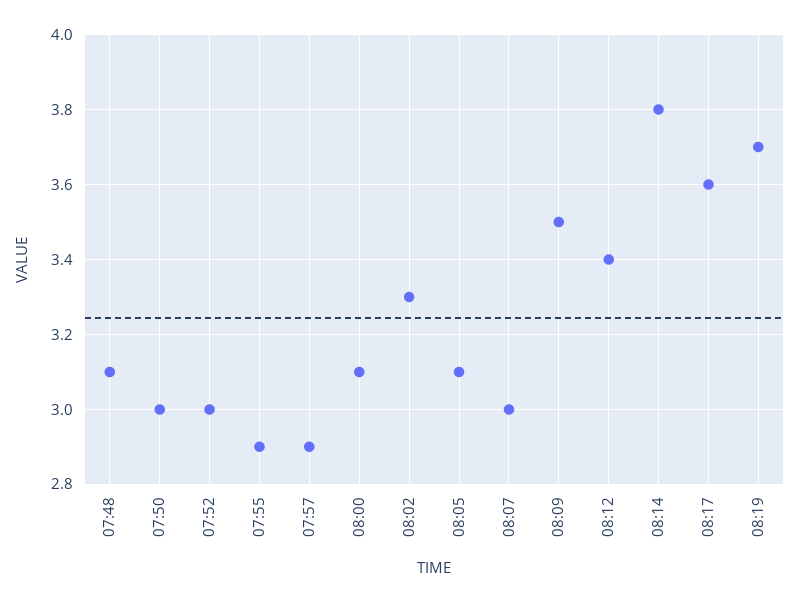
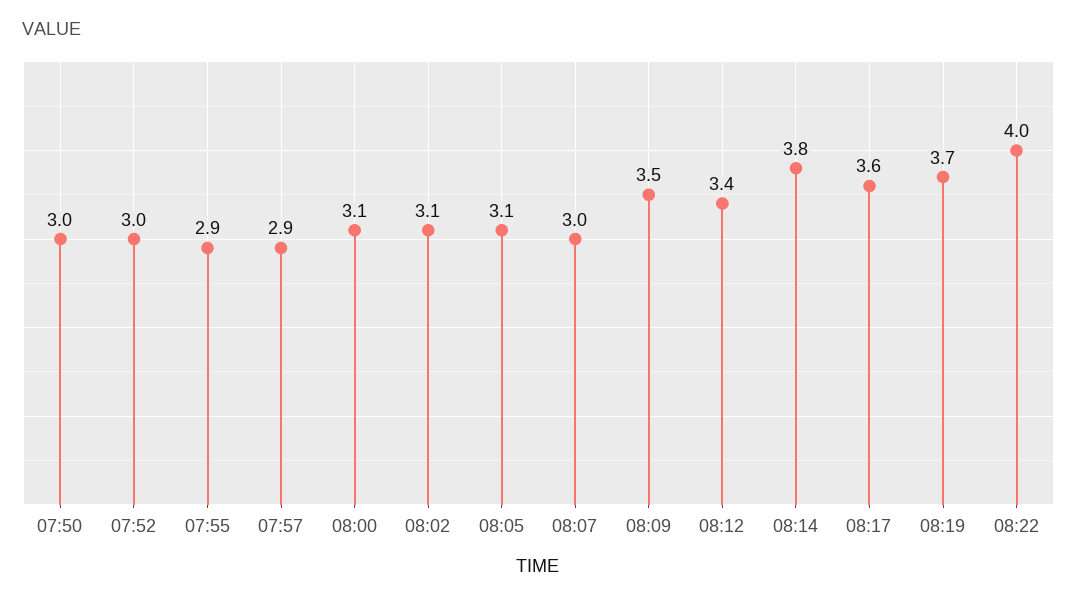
07:48: 3.1 -> none
08:02: 3.3 -> 3.1
08:22: none -> 4

